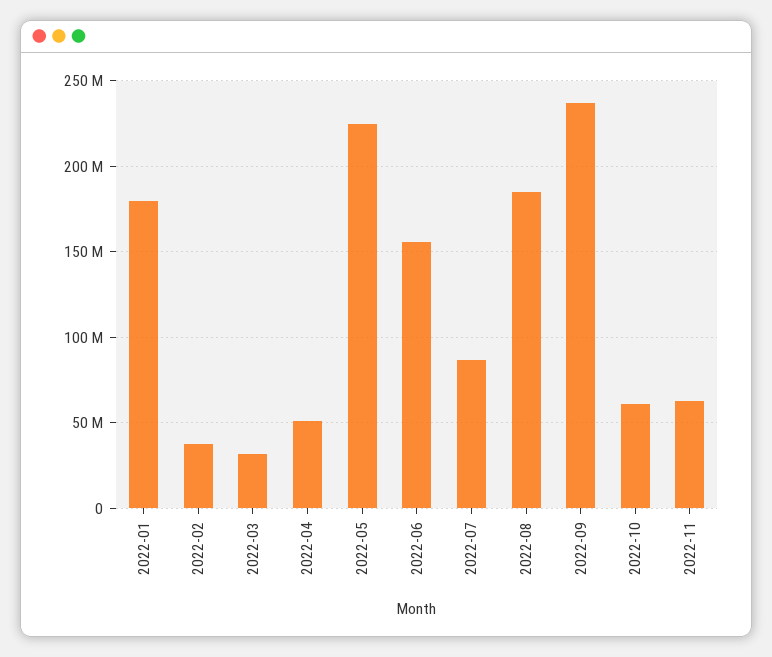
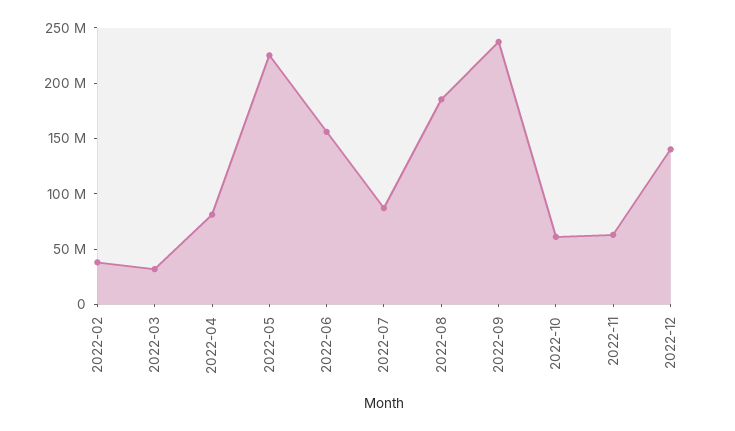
2022-01: 180000000 -> none
2022-04: 50000000 -> 80000000
2022-12: none -> 140000000

